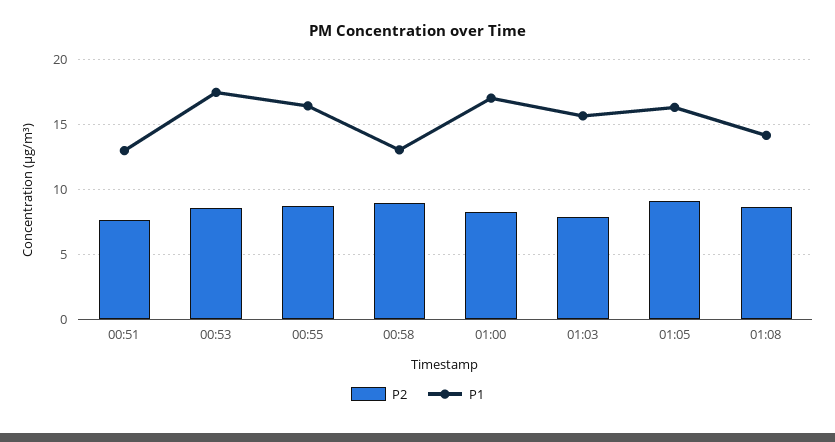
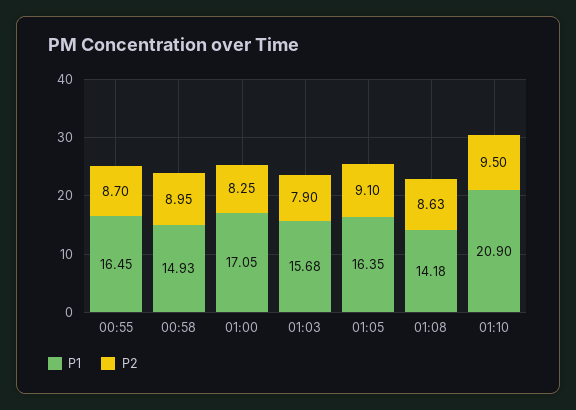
P2, 00:51: 7.5 -> none
P1, 00:51: 13 -> none
P2, 00:53: 8.5 -> none
P1, 00:53: 17.5 -> none
P1, 00:58: 13 -> 14.93
P1, 01:10: none -> 20.9
P2, 01:10: none -> 9.5

